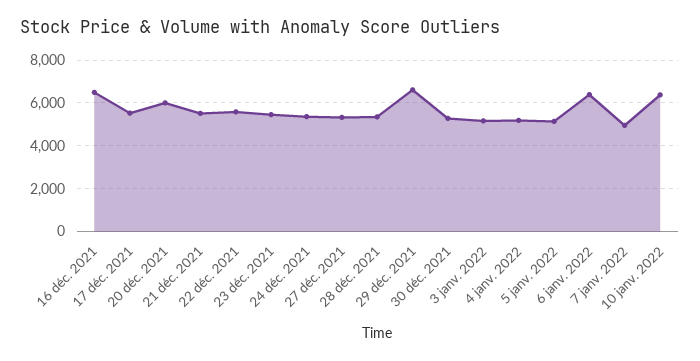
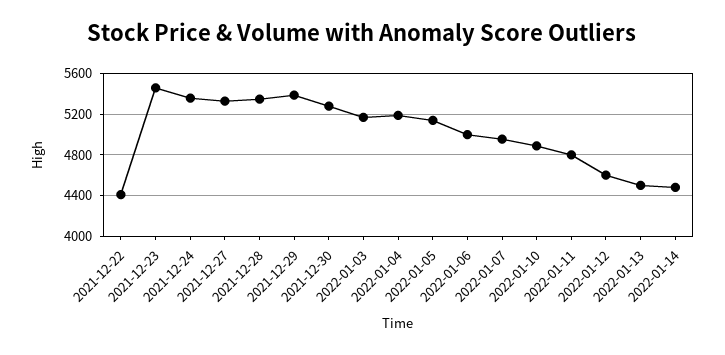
16 déc. 2021: 6500 -> none
17 déc. 2021: 5500 -> none
20 déc. 2021: 6000 -> none
21 déc. 2021: 5500 -> none
22 déc. 2021: 5500 -> 4400
29 déc. 2021: 6500 -> 5400
6 janv. 2022: 6500 -> 5000
10 janv. 2022: 6500 -> 4900
2022-01-11: none -> 4800
2022-01-12: none -> 4600
2022-01-13: none -> 4500
2022-01-14: none -> 4500

